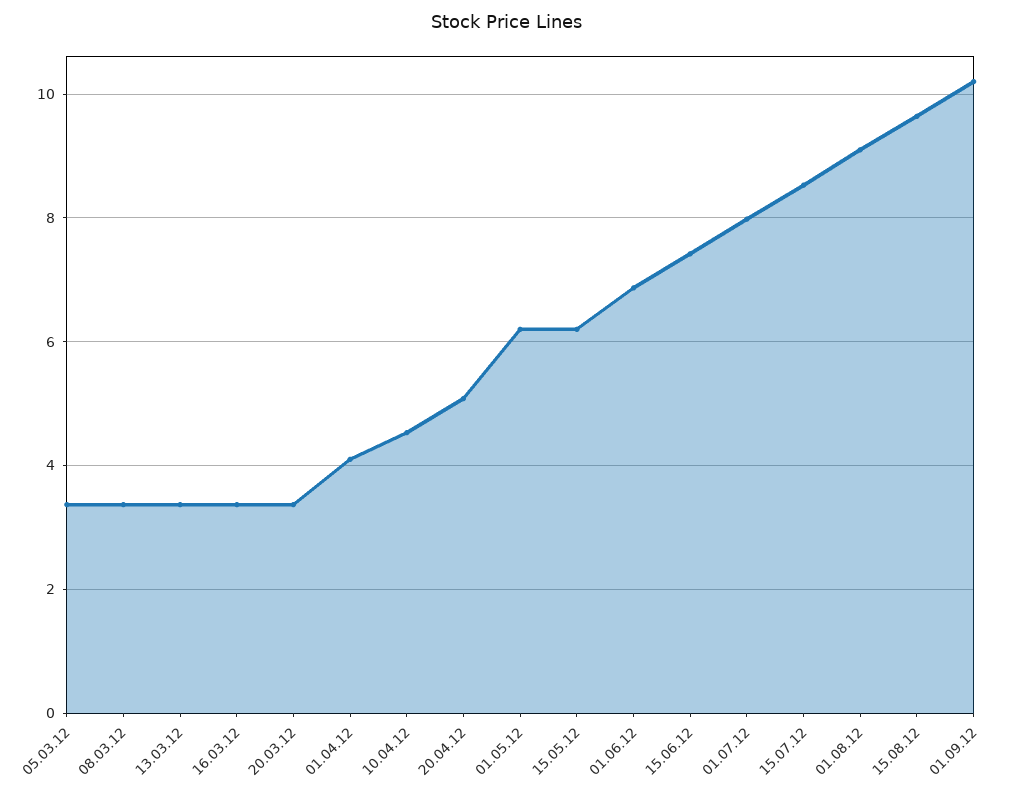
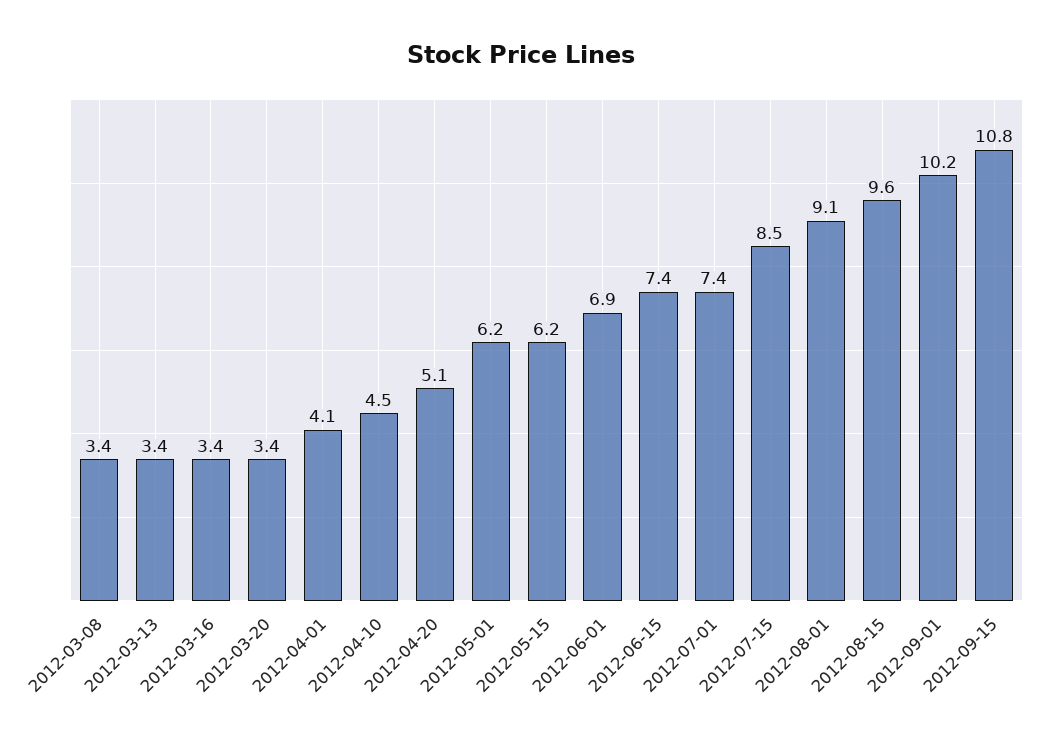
05.03.12: 3.4 -> none
01.07.12: 8 -> 7.4
2012-09-15: none -> 10.8

